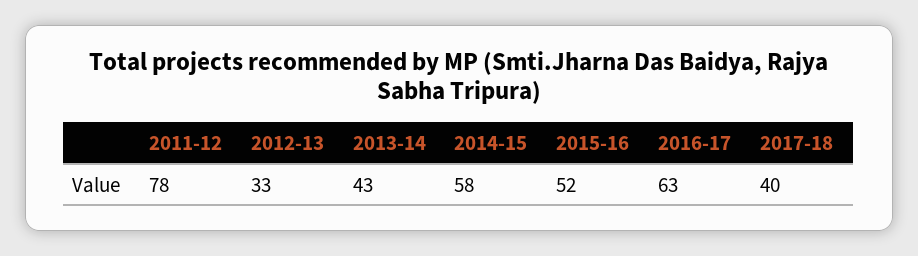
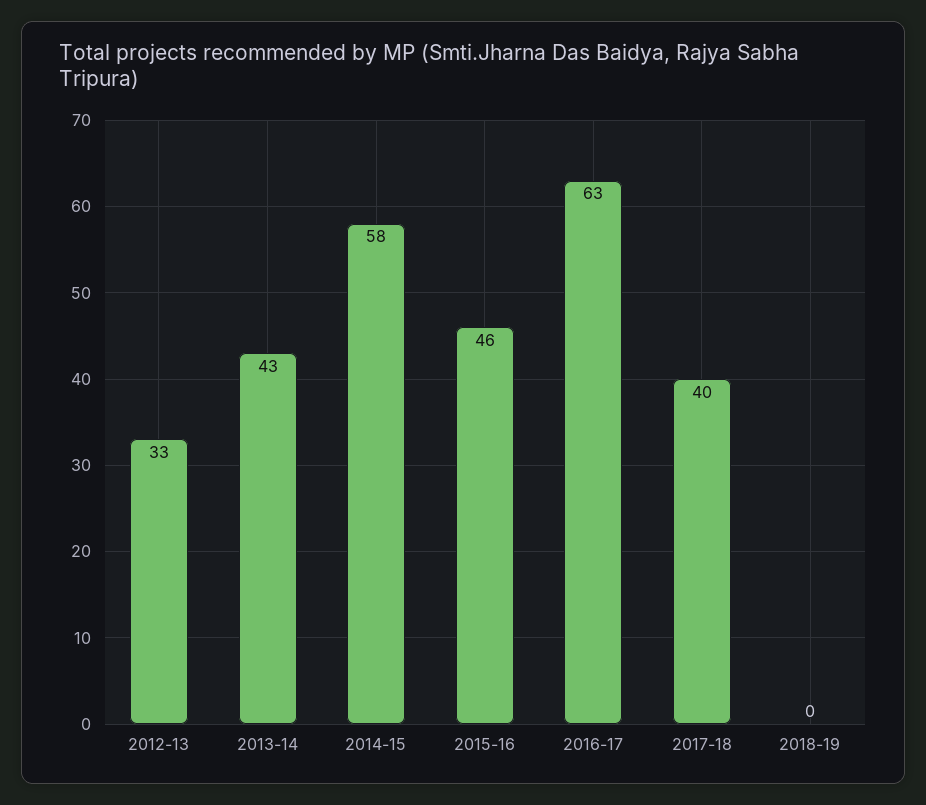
2011-12: 78 -> none
2015-16: 52 -> 46
2018-19: none -> 0

